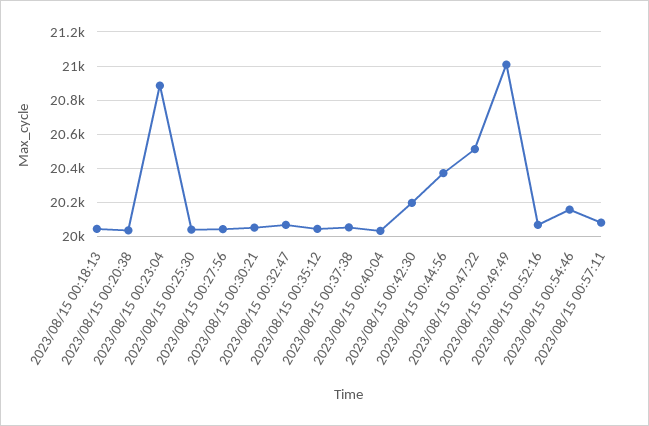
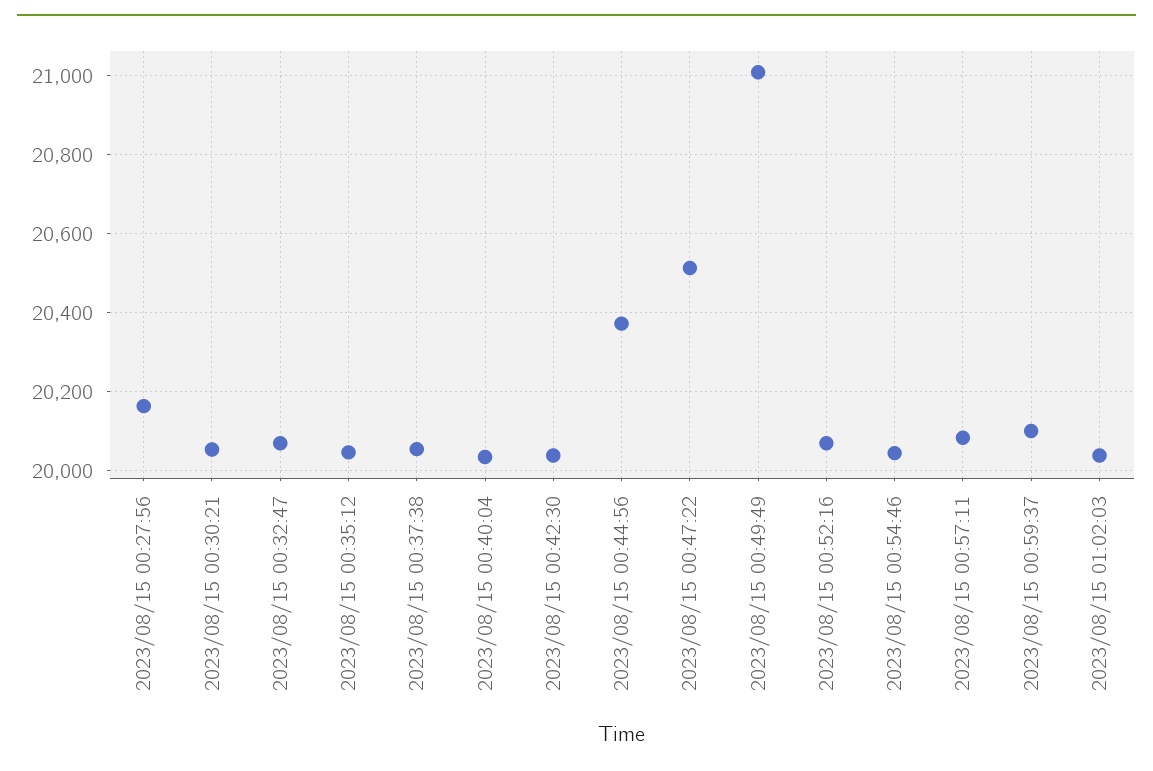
2023/08/15 00:18:13: 20050 -> none
2023/08/15 00:20:38: 20050 -> none
2023/08/15 00:23:04: 20900 -> none
2023/08/15 00:25:30: 20050 -> none
2023/08/15 00:27:56: 20050 -> 20160
2023/08/15 00:42:30: 20200 -> 20040
2023/08/15 00:54:46: 20150 -> 20040
2023/08/15 00:59:37: none -> 20100
2023/08/15 01:02:03: none -> 20040

